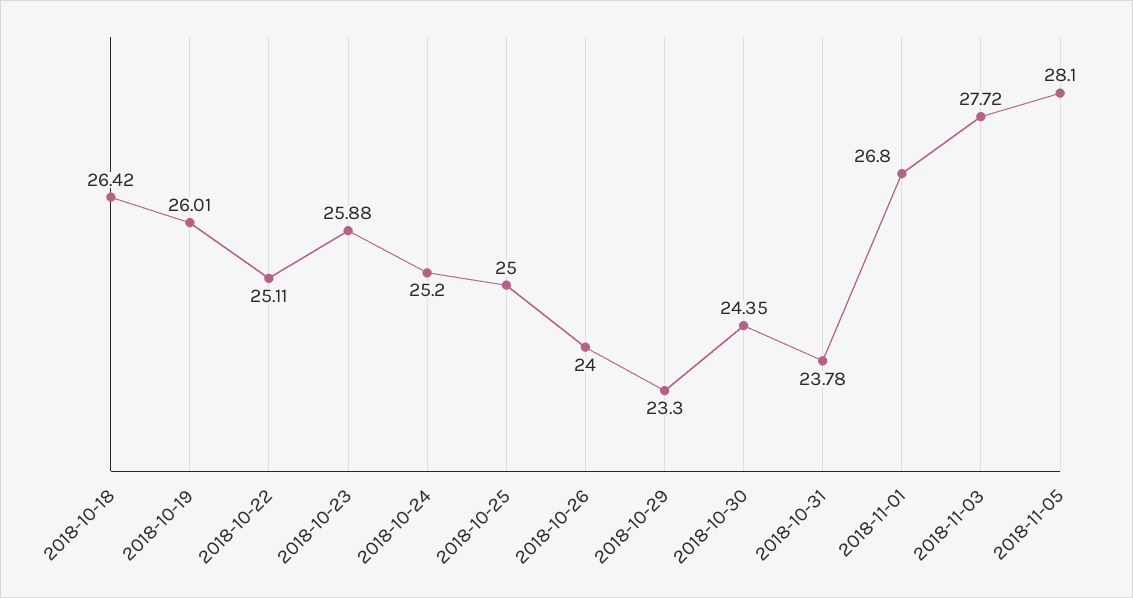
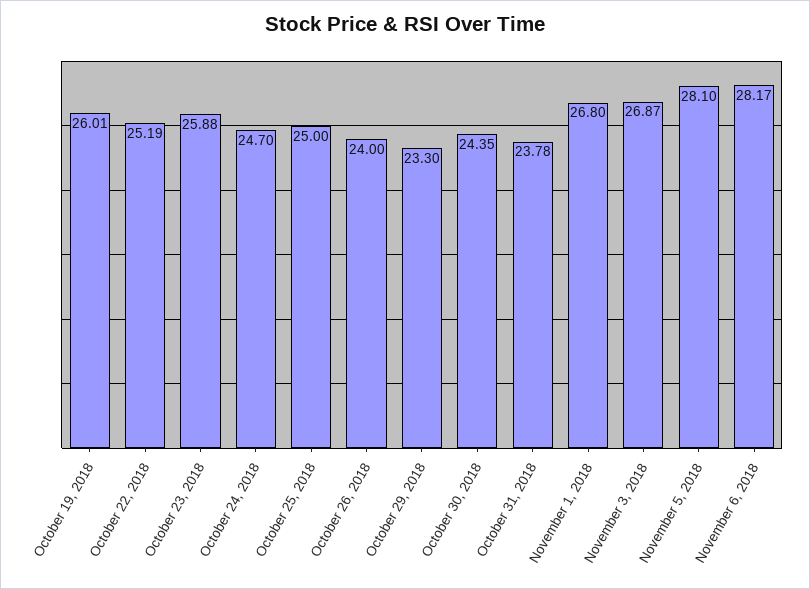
2018-10-18: 26.42 -> none
2018-10-22: 25.11 -> 25.19
2018-10-24: 25.2 -> 24.7
2018-11-03: 27.72 -> 26.87
November 6, 2018: none -> 28.17

